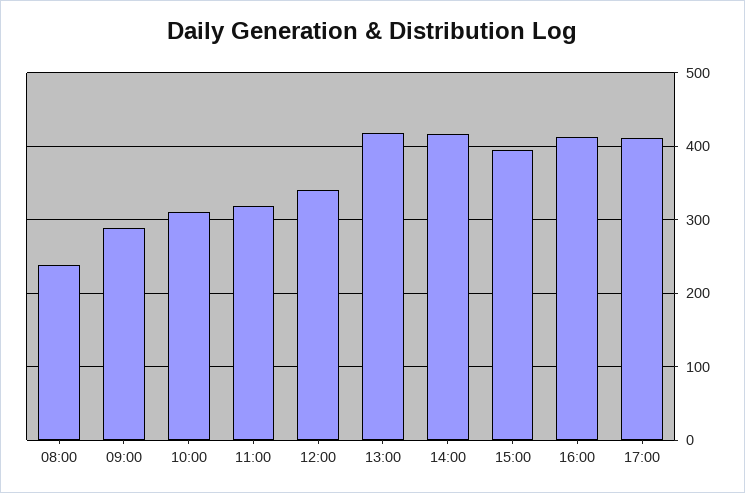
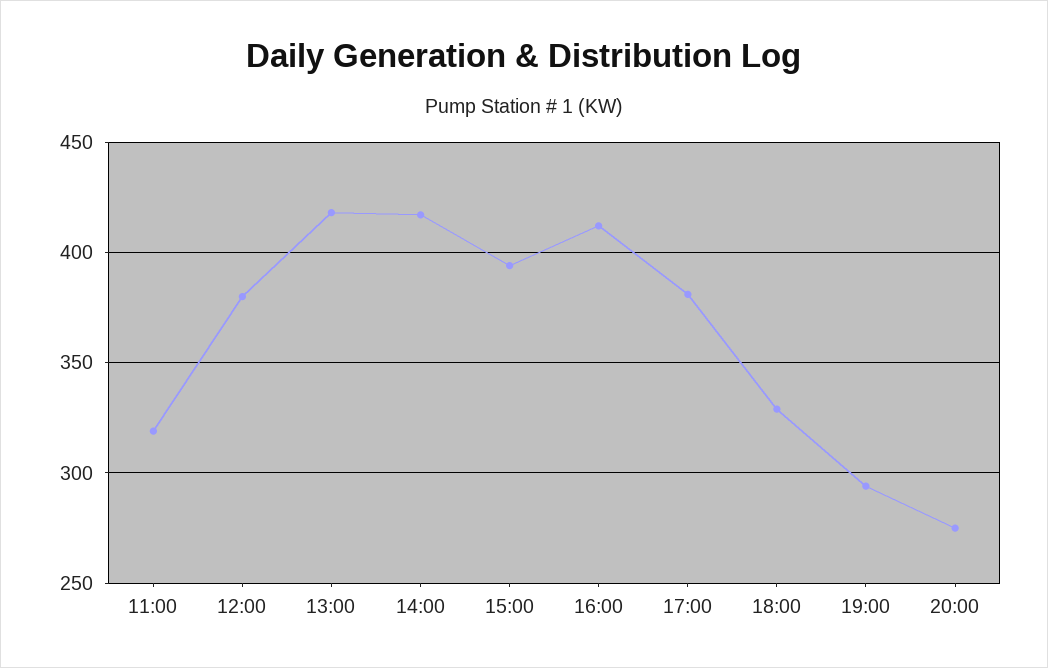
08:00: 240 -> none
09:00: 290 -> none
10:00: 310 -> none
12:00: 340 -> 380
17:00: 410 -> 380
18:00: none -> 330
19:00: none -> 295
20:00: none -> 275

